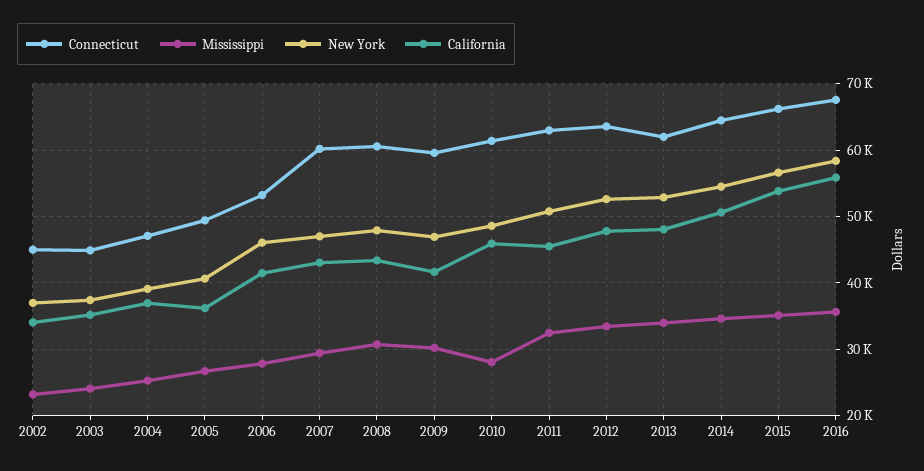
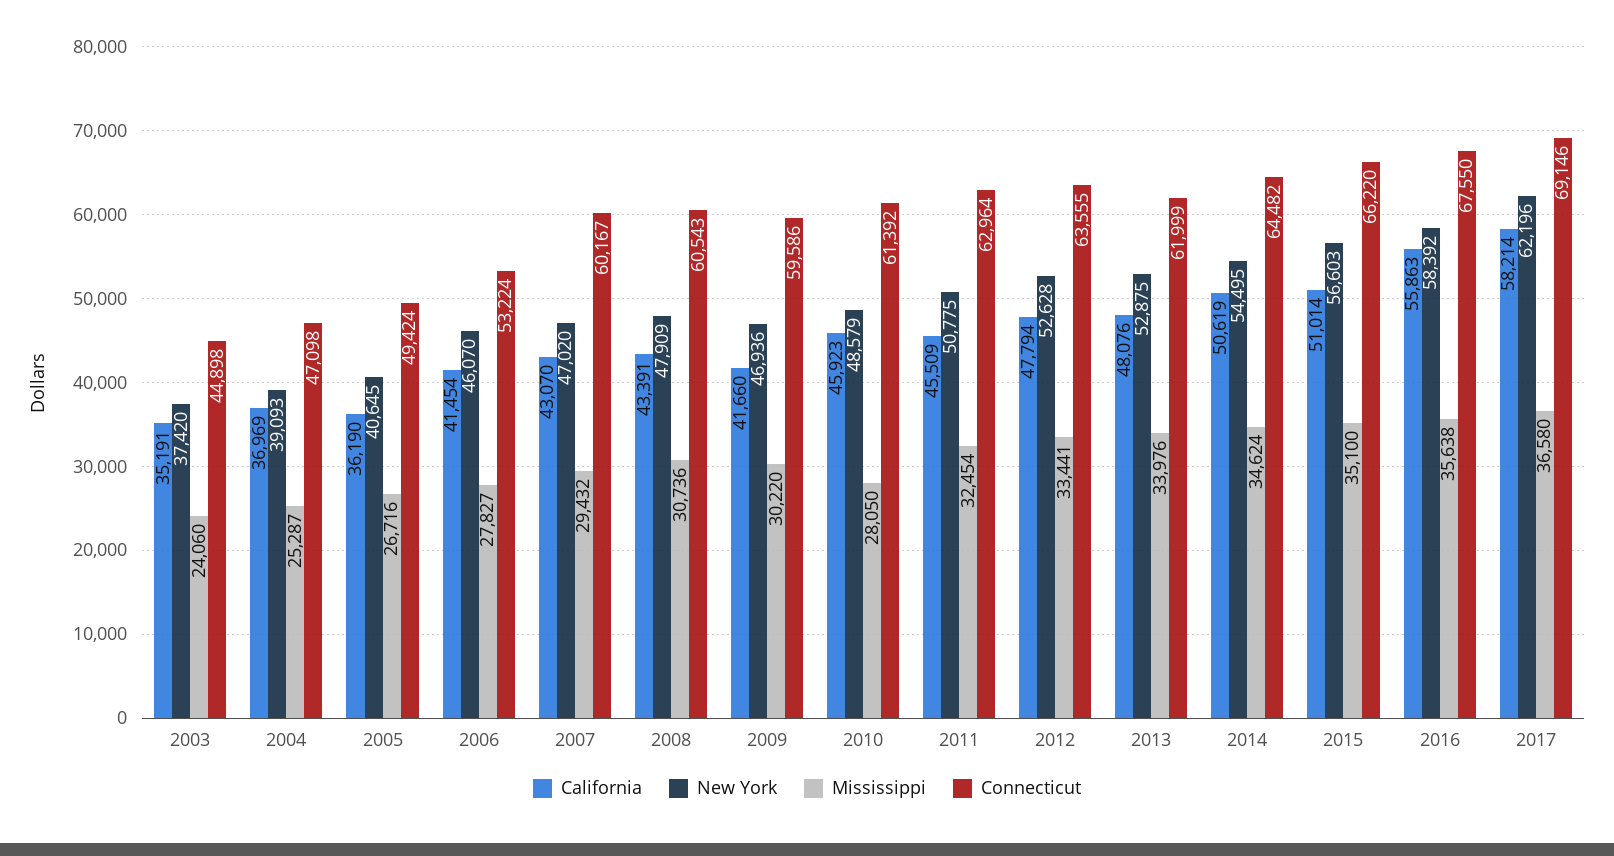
Connecticut, 2002: 45000 -> none
Mississippi, 2002: 23000 -> none
New York, 2002: 37000 -> none
California, 2002: 34000 -> none
California, 2015: 54000 -> 51014
California, 2017: none -> 58214
New York, 2017: none -> 62196
Mississippi, 2017: none -> 36580
Connecticut, 2017: none -> 69146

